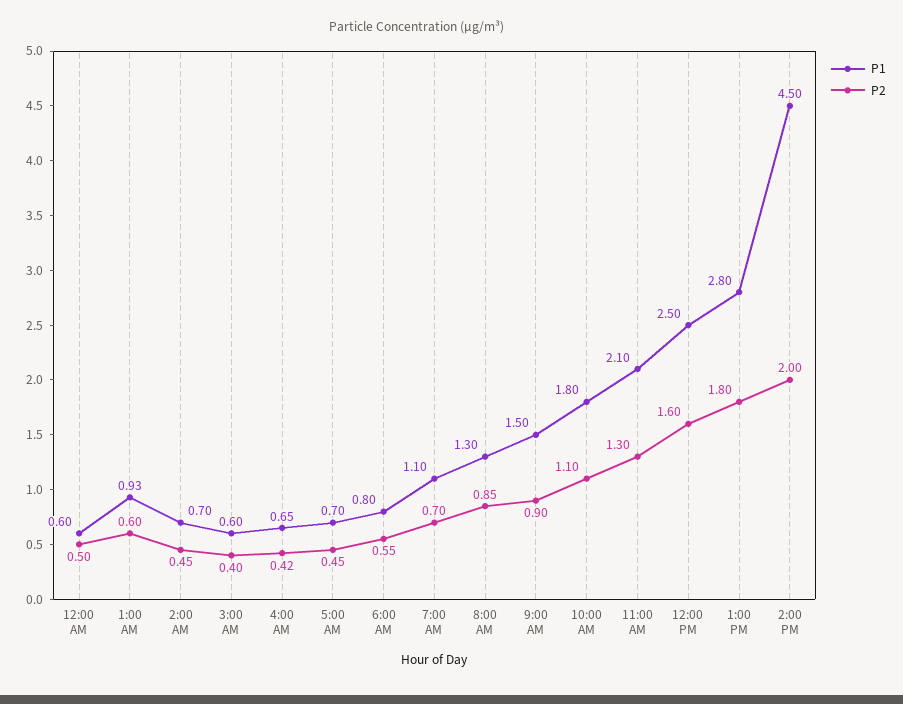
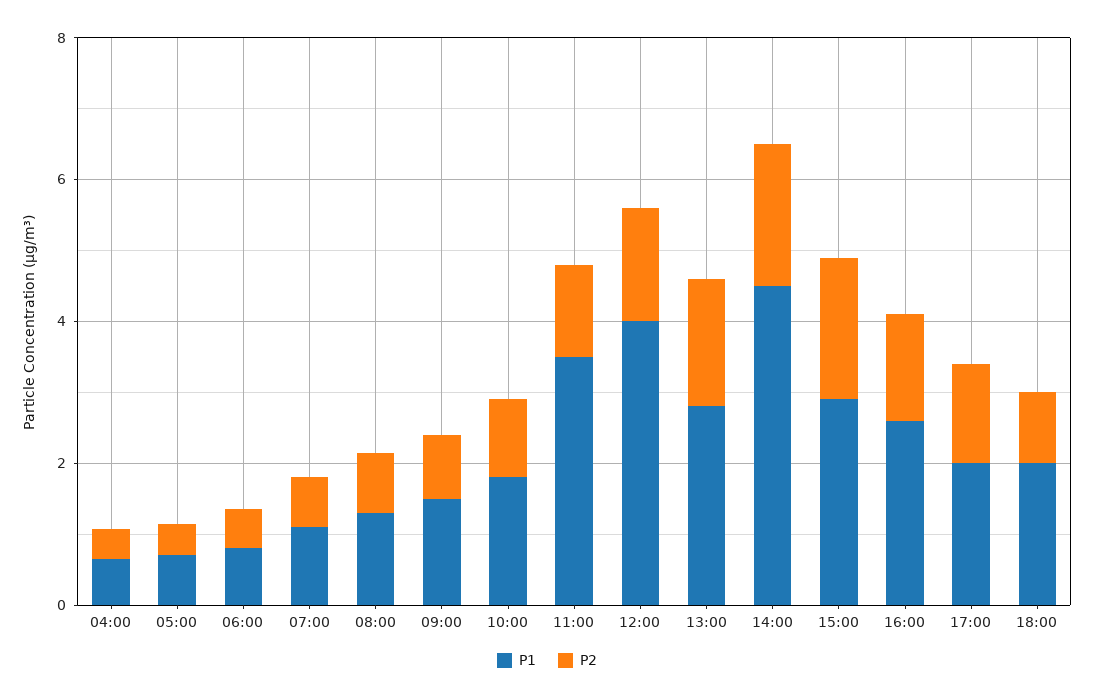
P1, 12:00 AM: 0.6 -> none
P2, 12:00 AM: 0.5 -> none
P1, 1:00 AM: 0.93 -> none
P2, 1:00 AM: 0.6 -> none
P1, 2:00 AM: 0.7 -> none
P2, 2:00 AM: 0.45 -> none
P1, 3:00 AM: 0.6 -> none
P2, 3:00 AM: 0.4 -> none
P1, 11:00 AM: 2.1 -> 3.5
P1, 12:00 PM: 2.5 -> 4
P1, 15:00: none -> 3
P2, 15:00: none -> 2
P1, 16:00: none -> 2.5
P2, 16:00: none -> 1.5
P1, 17:00: none -> 2
P2, 17:00: none -> 1.5
P1, 18:00: none -> 2
P2, 18:00: none -> 1

